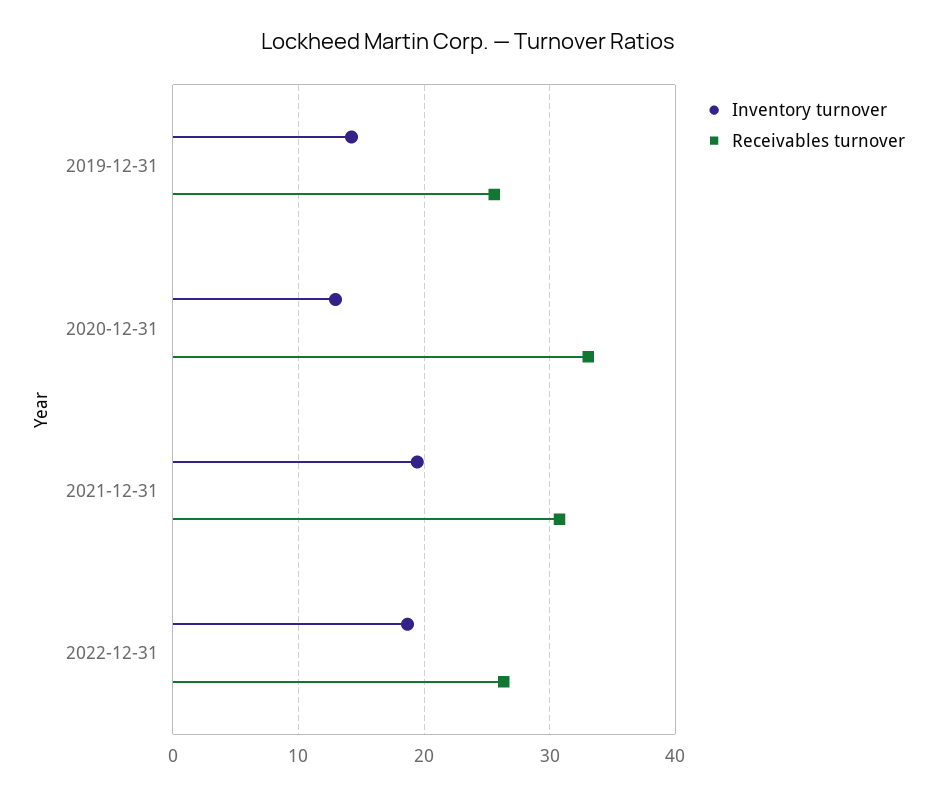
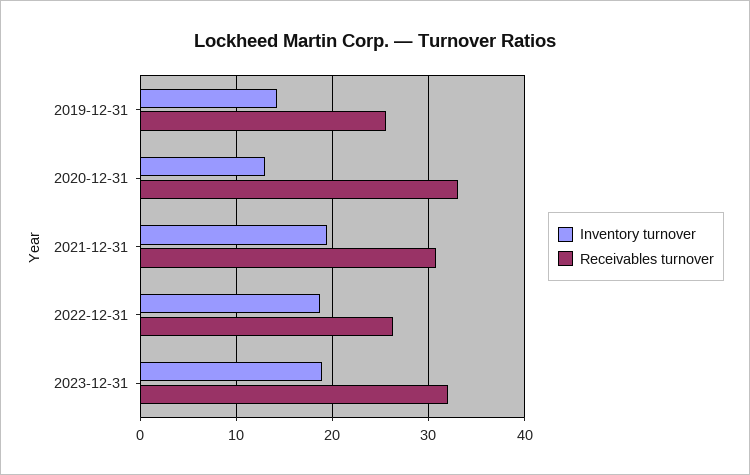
Inventory turnover, 2023-12-31: none -> 19
Receivables turnover, 2023-12-31: none -> 32

